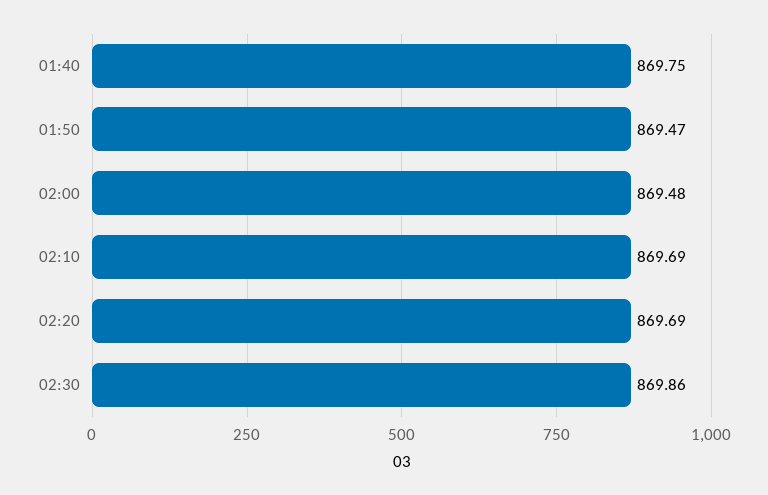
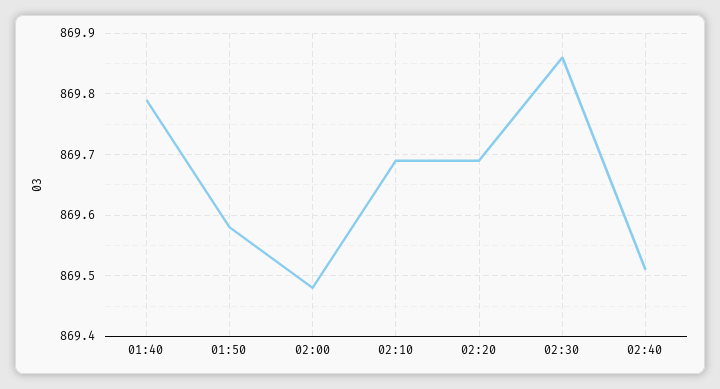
01:40: 869.75 -> 869.79
01:50: 869.47 -> 869.58
02:40: none -> 869.51

